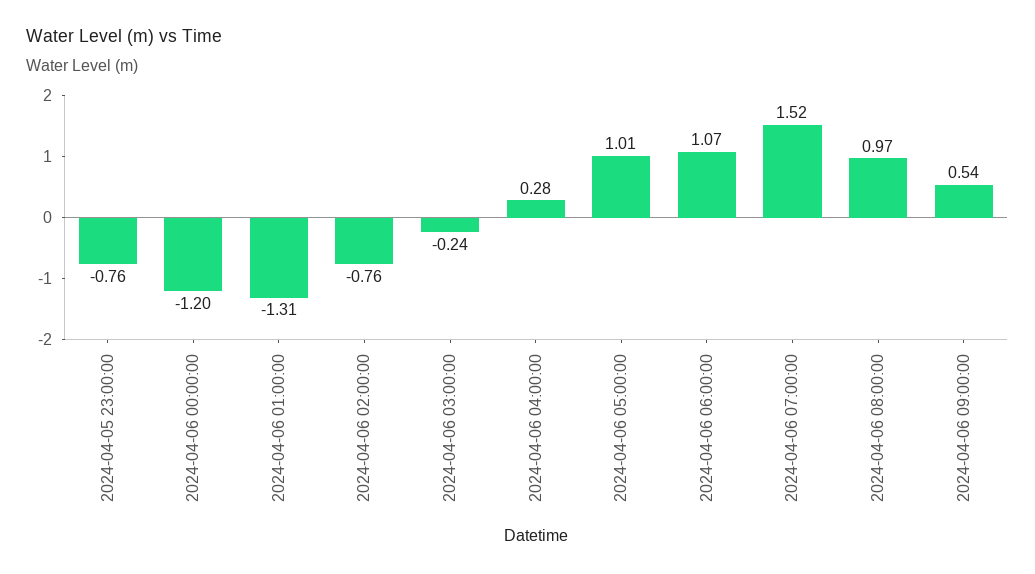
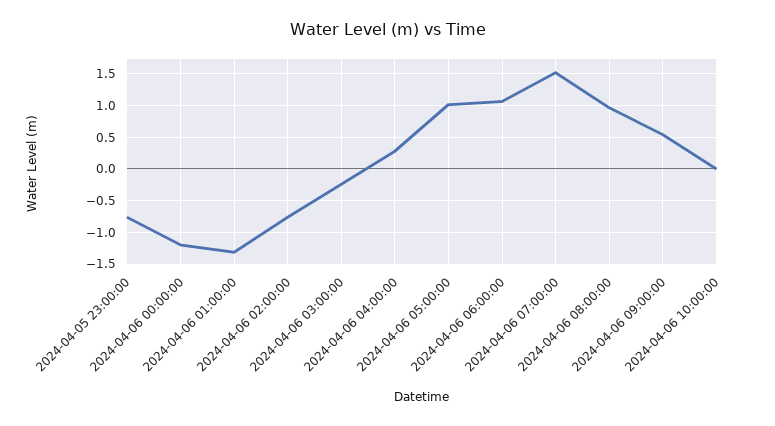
2024-04-06 10:00:00: none -> 0

